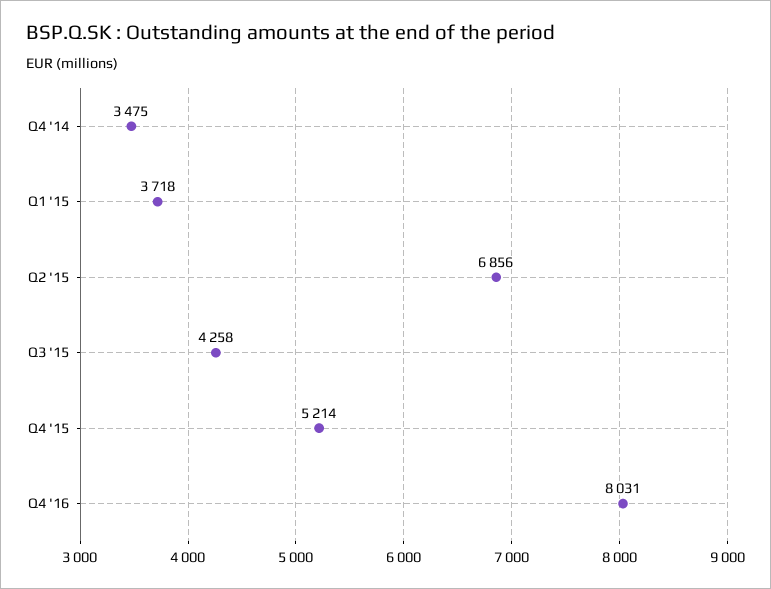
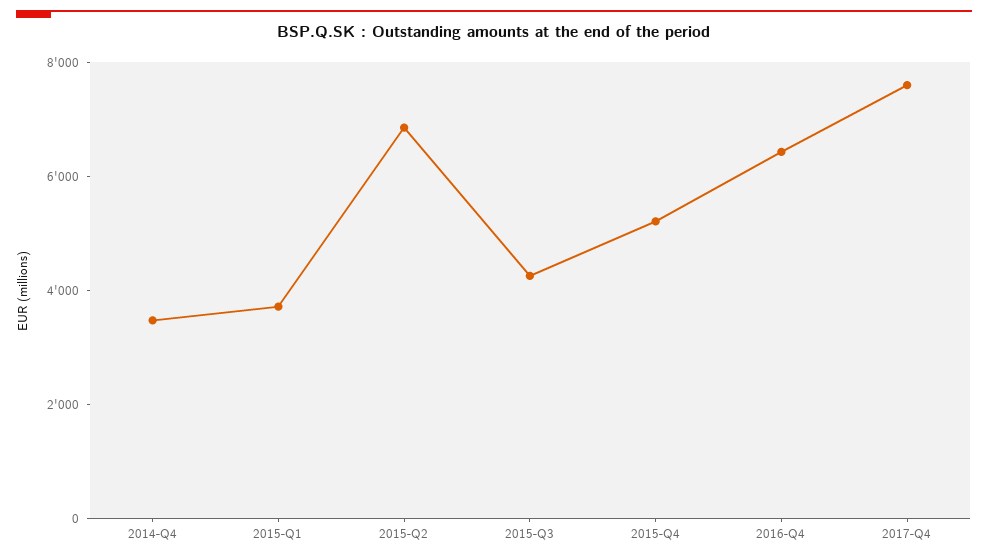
Q4 '16: 8031 -> 6500
2017-Q4: none -> 7500

